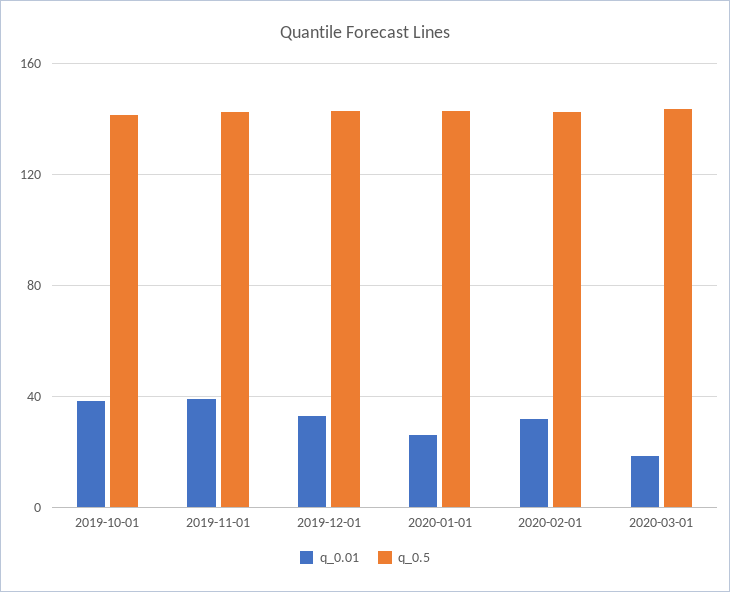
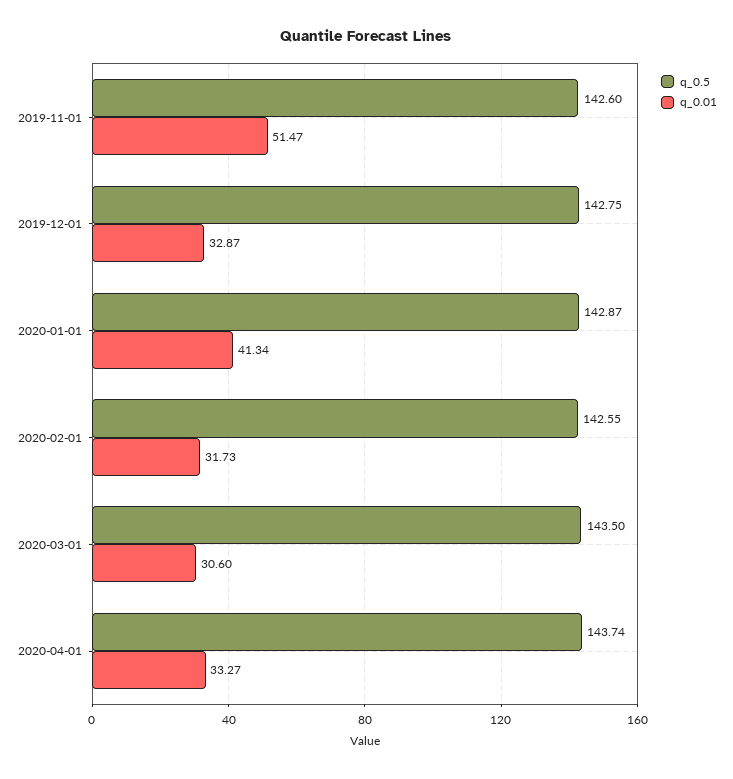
q_0.01, 2019-10-01: 40 -> none
q_0.5, 2019-10-01: 140 -> none
q_0.01, 2019-11-01: 40 -> 51.47
q_0.01, 2020-01-01: 25 -> 41.34
q_0.01, 2020-03-01: 20 -> 30.6
q_0.5, 2020-04-01: none -> 143.74
q_0.01, 2020-04-01: none -> 33.27

